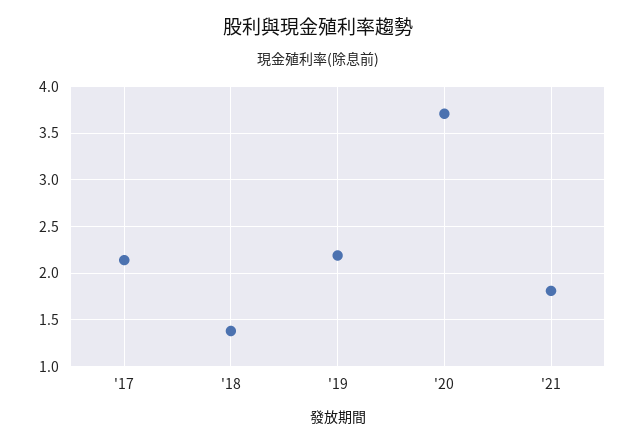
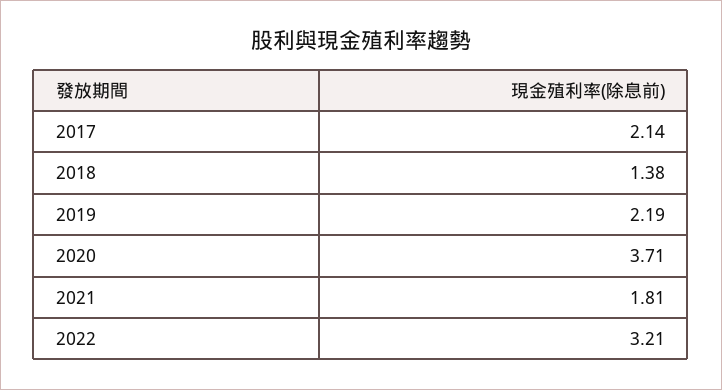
2022: none -> 3.21

